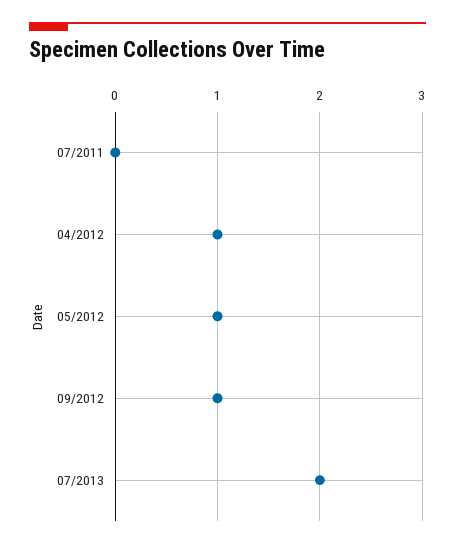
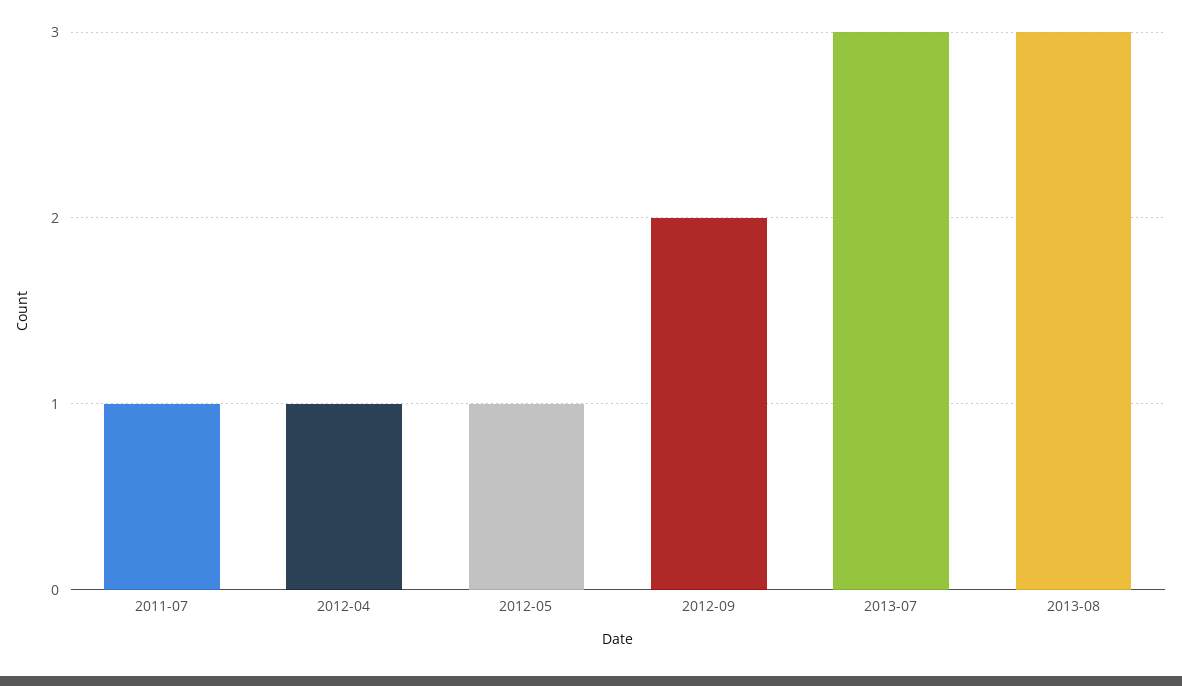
07/2011: 0 -> 1
09/2012: 1 -> 2
07/2013: 2 -> 3
2013-08: none -> 3

